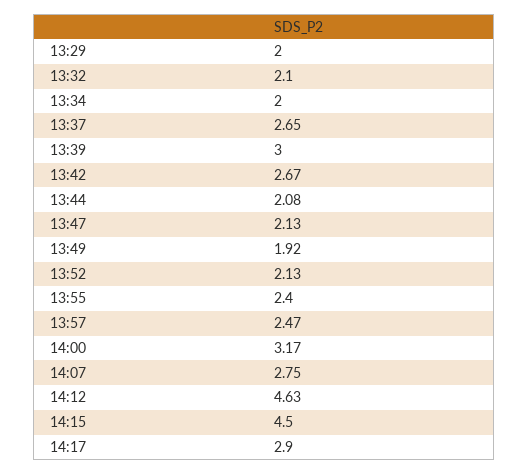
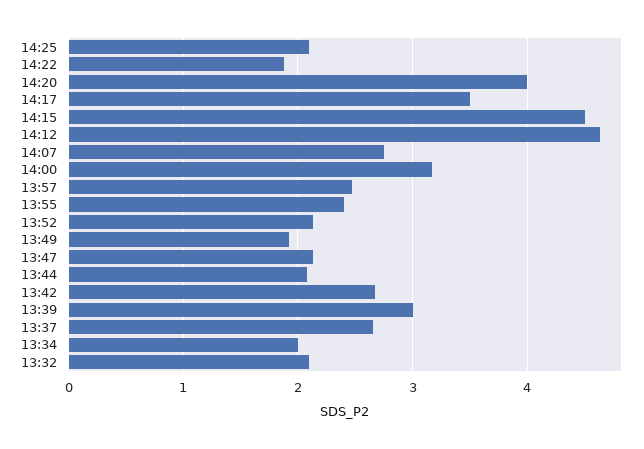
13:29: 2 -> none
14:17: 2.9 -> 3.5
14:25: none -> 2.1
14:22: none -> 1.9
14:20: none -> 4

